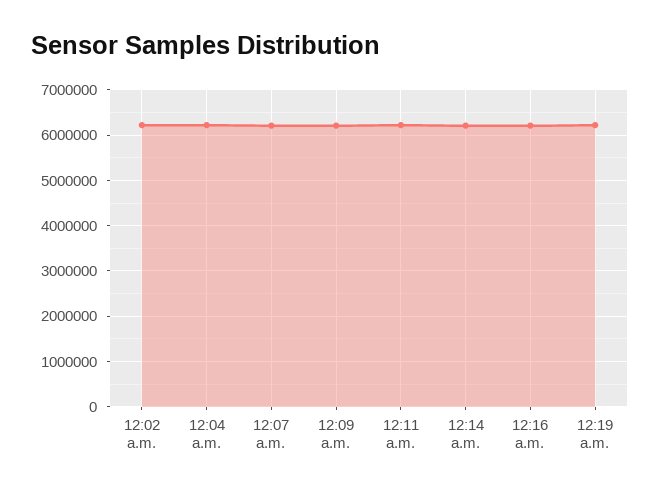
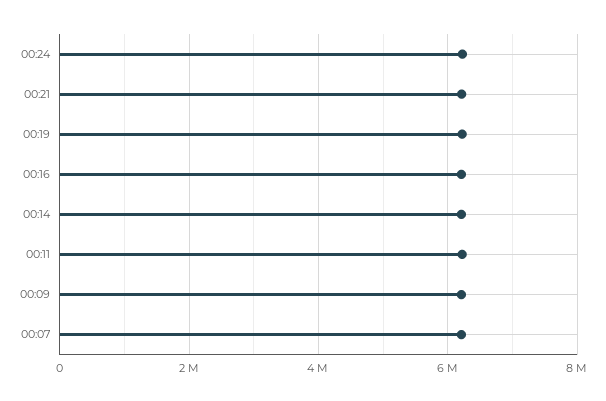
12:02 a.m.: 6200000 -> none
12:04 a.m.: 6200000 -> none
00:24: none -> 6200000
00:21: none -> 6200000

